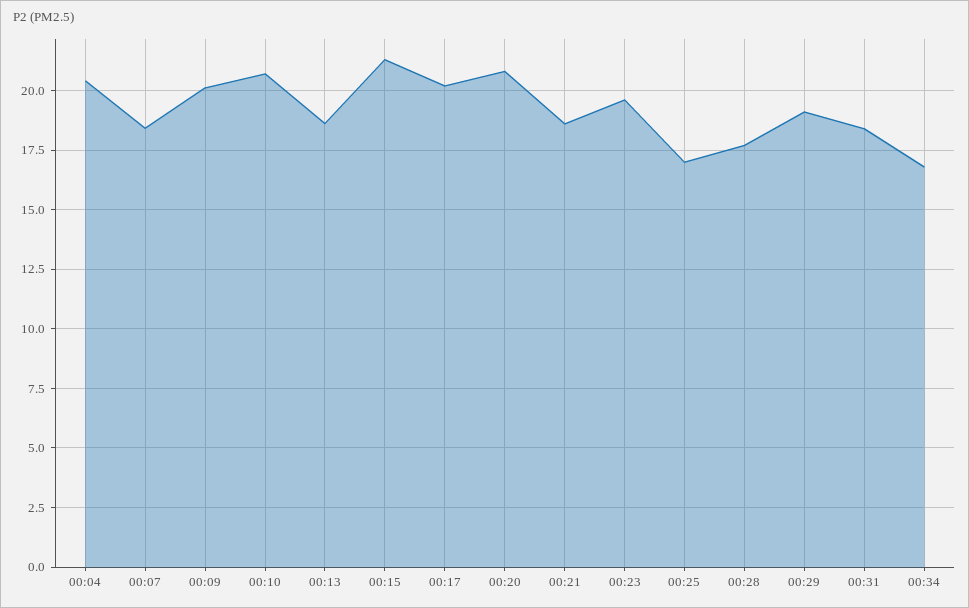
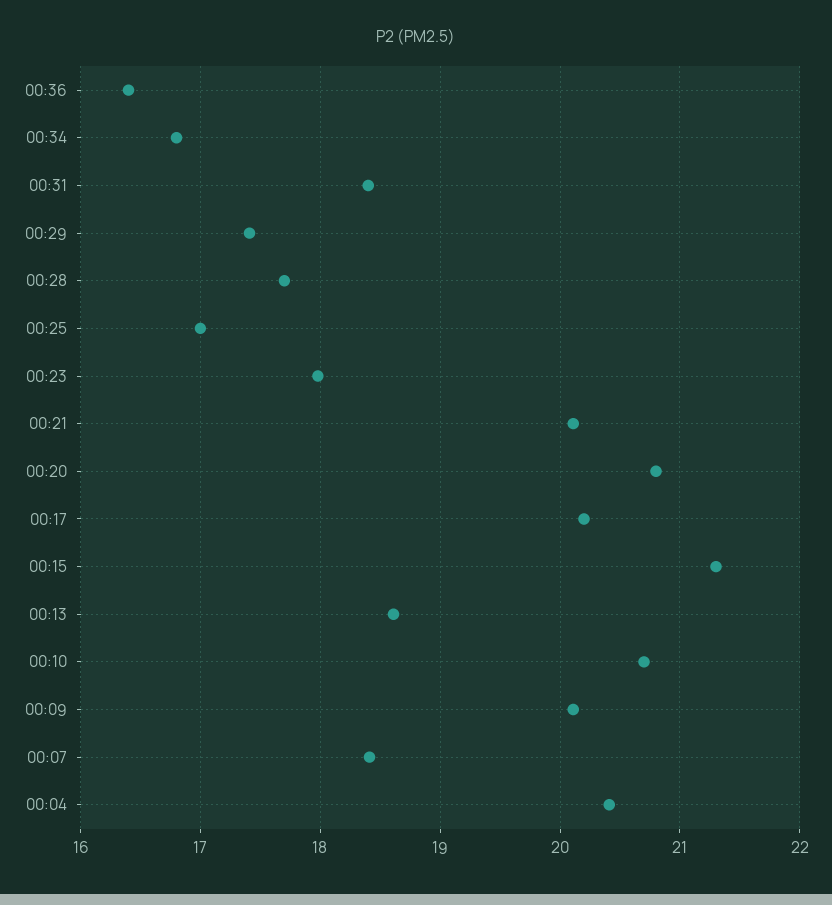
00:21: 18.5 -> 20.1
00:23: 19.5 -> 18
00:29: 19 -> 17.4
00:36: none -> 16.4

